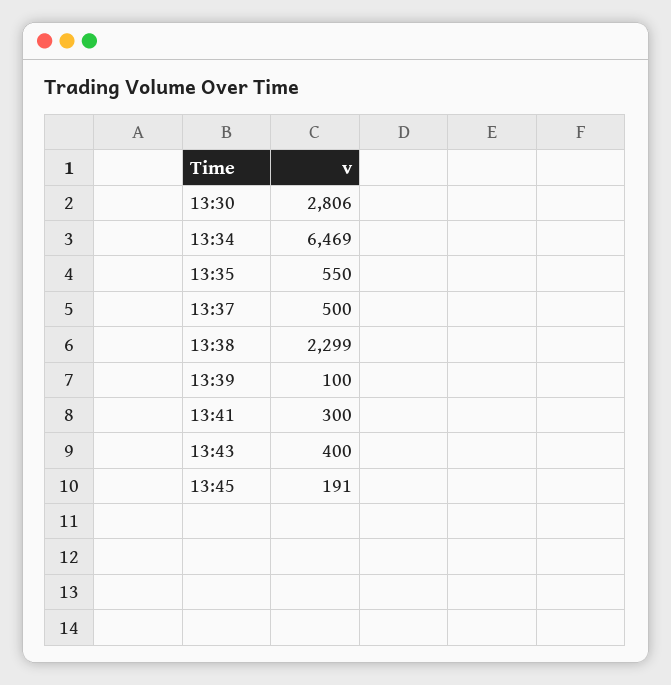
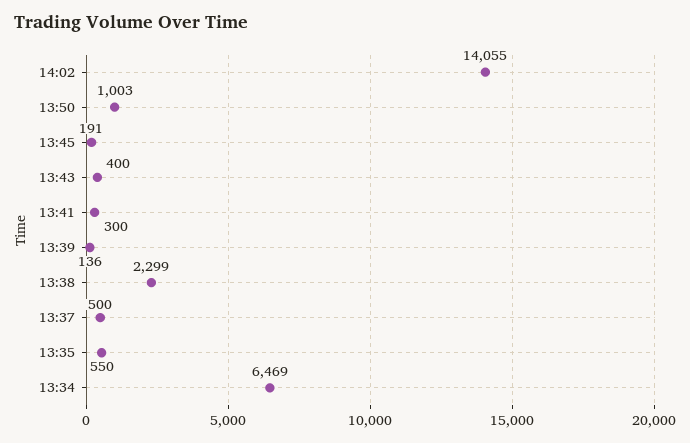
13:30: 2806 -> none
13:39: 100 -> 136
14:02: none -> 14055
13:50: none -> 1003

